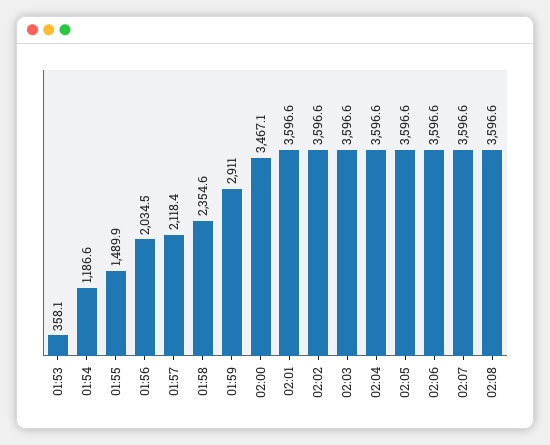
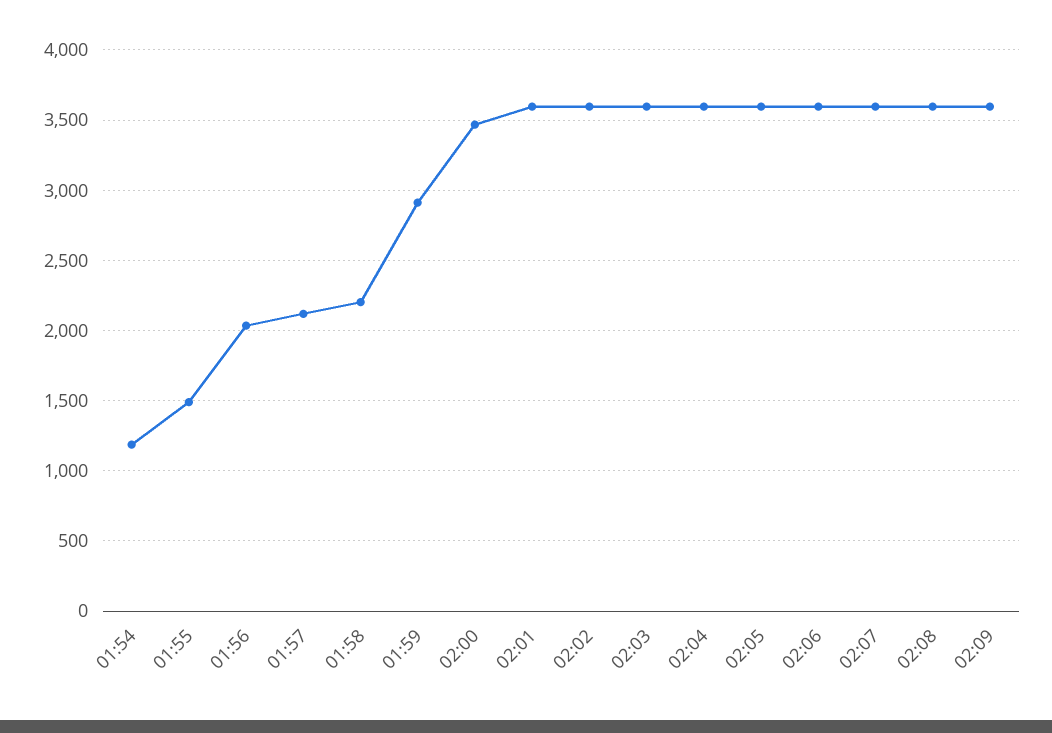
01:53: 358.1 -> none
01:58: 2354.6 -> 2200
02:09: none -> 3600

